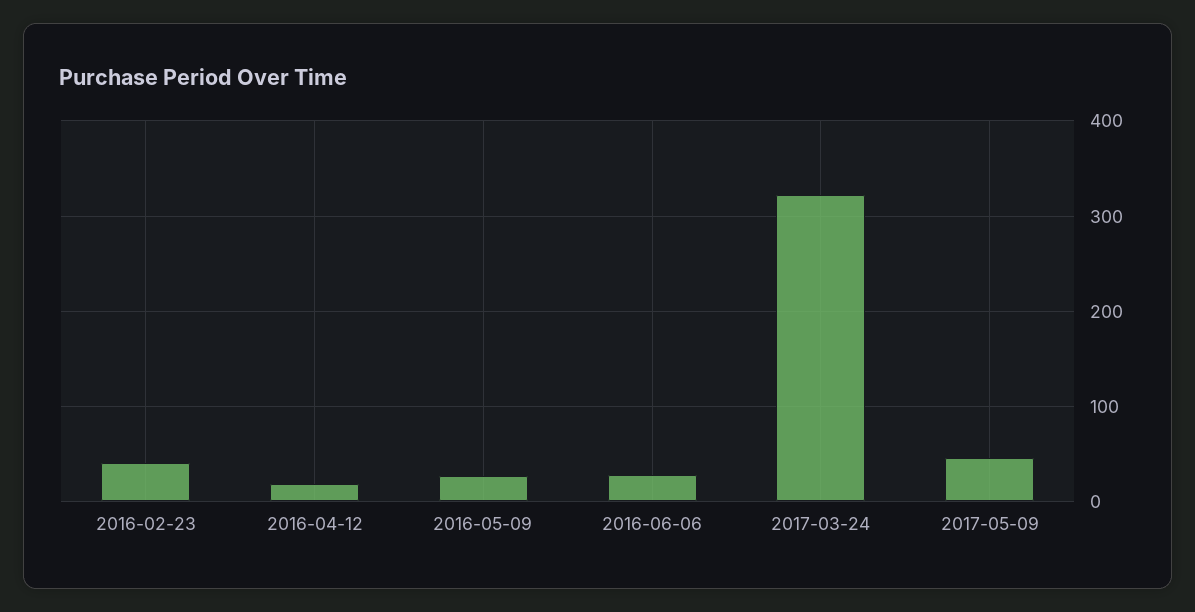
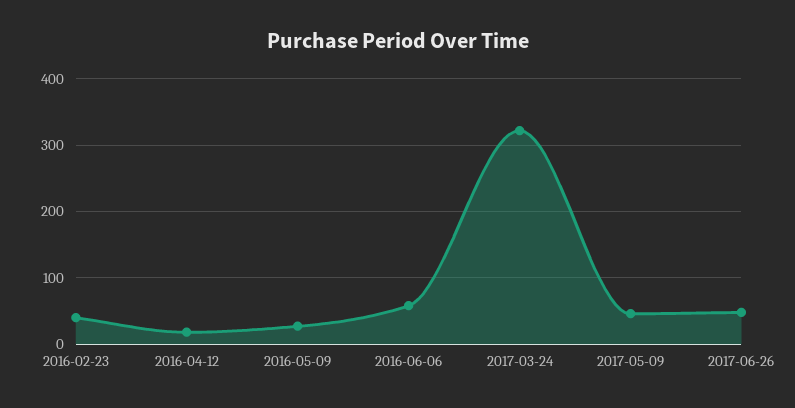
2016-06-06: 30 -> 60
2017-06-26: none -> 50

